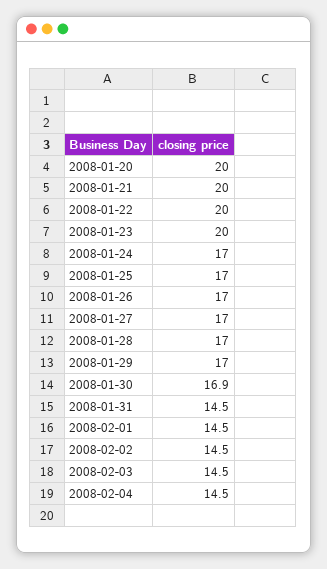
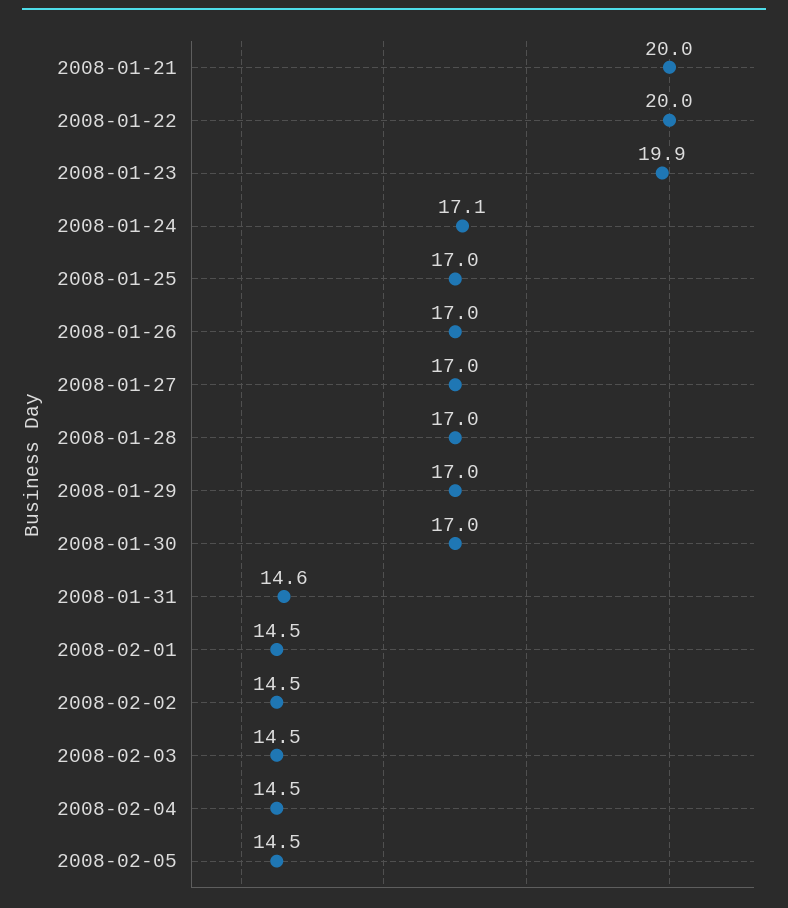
2008-01-20: 20 -> none
2008-01-23: 20 -> 19.9
2008-01-24: 17 -> 17.1
2008-01-30: 16.9 -> 17
2008-01-31: 14.5 -> 14.6
2008-02-05: none -> 14.5

